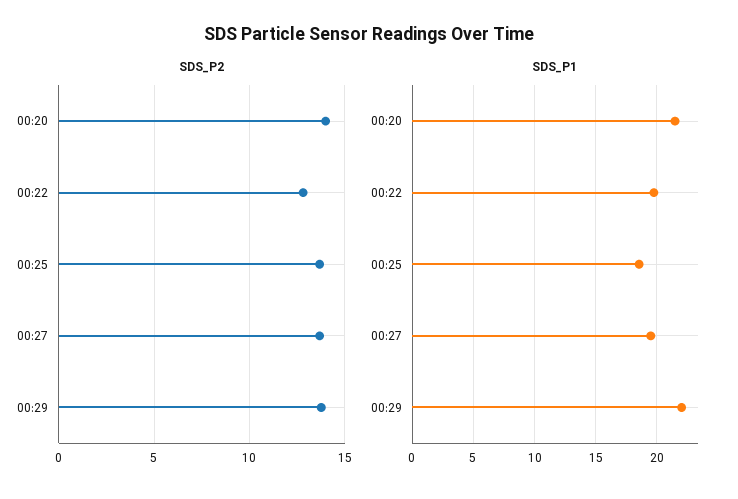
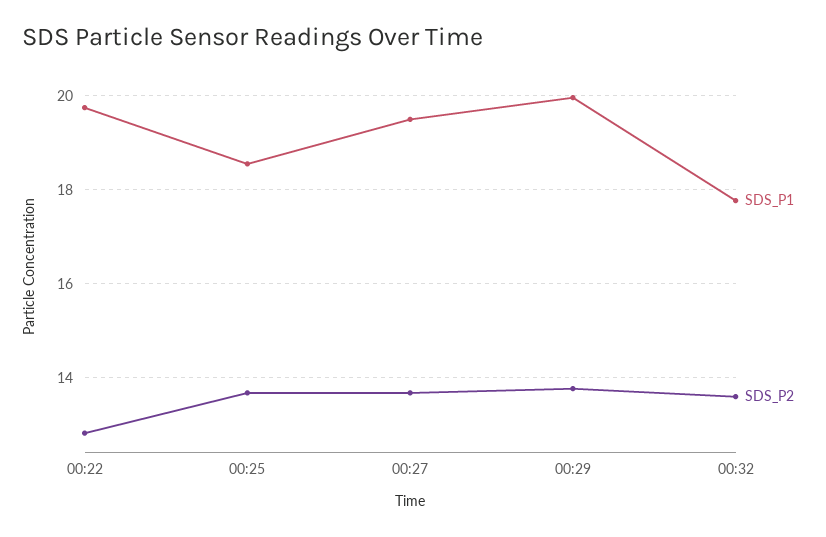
SDS_P2, 00:20: 14 -> none
SDS_P1, 00:20: 21.5 -> none
SDS_P1, 00:29: 22 -> 20
SDS_P1, 00:32: none -> 17.8
SDS_P2, 00:32: none -> 13.6

